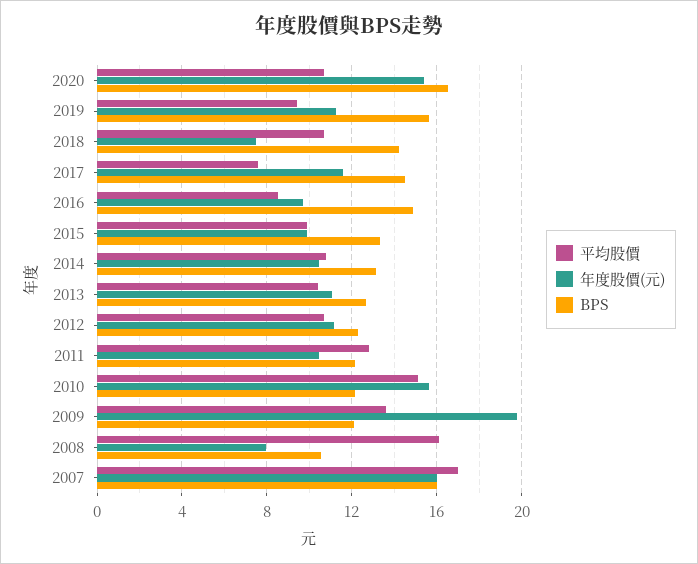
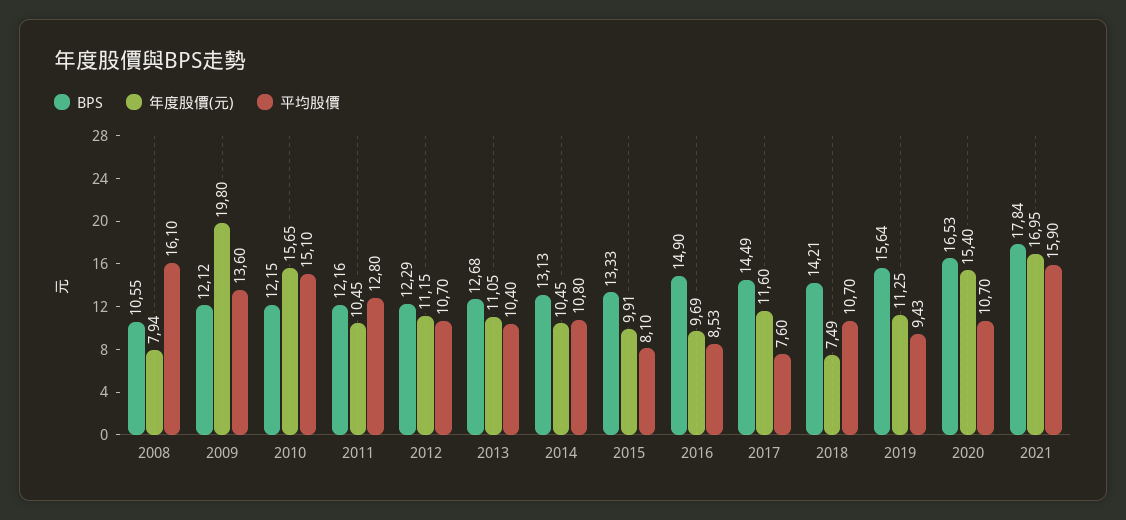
平均股價, 2015: 10 -> 8.1
平均股價, 2007: 17 -> none
年度股價(元), 2007: 16 -> none
BPS, 2007: 16 -> none
BPS, 2021: none -> 17.84
年度股價(元), 2021: none -> 16.95
平均股價, 2021: none -> 15.9

